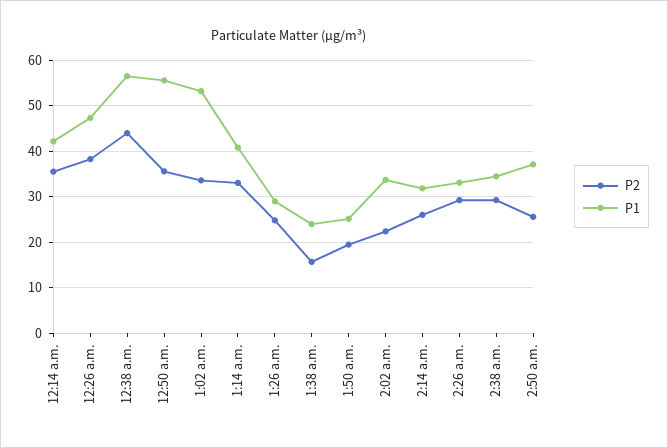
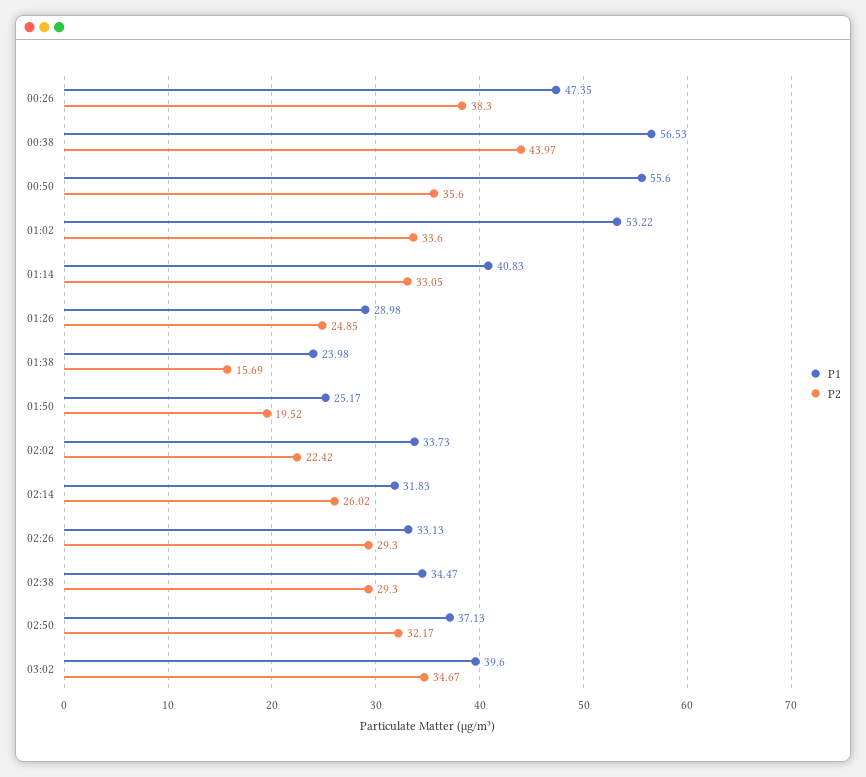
P2, 12:14 a.m.: 36 -> none
P1, 12:14 a.m.: 42 -> none
P2, 2:50 a.m.: 26 -> 32.17
P1, 03:02: none -> 39.6
P2, 03:02: none -> 34.67

